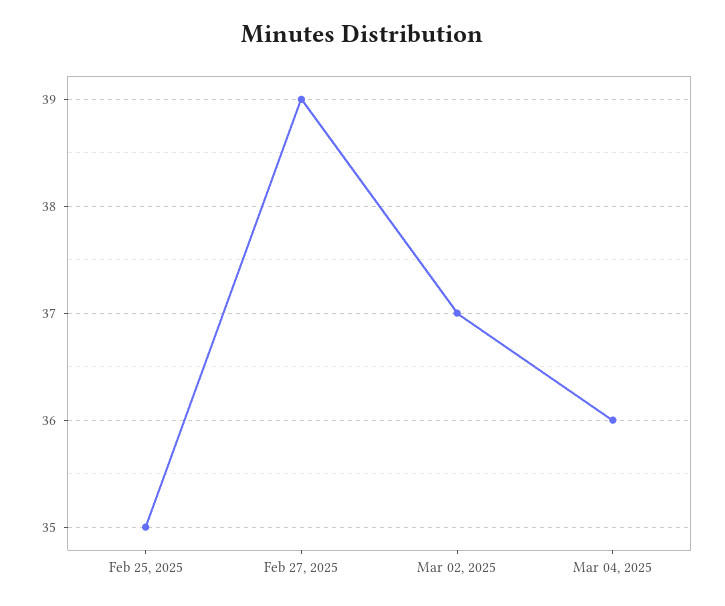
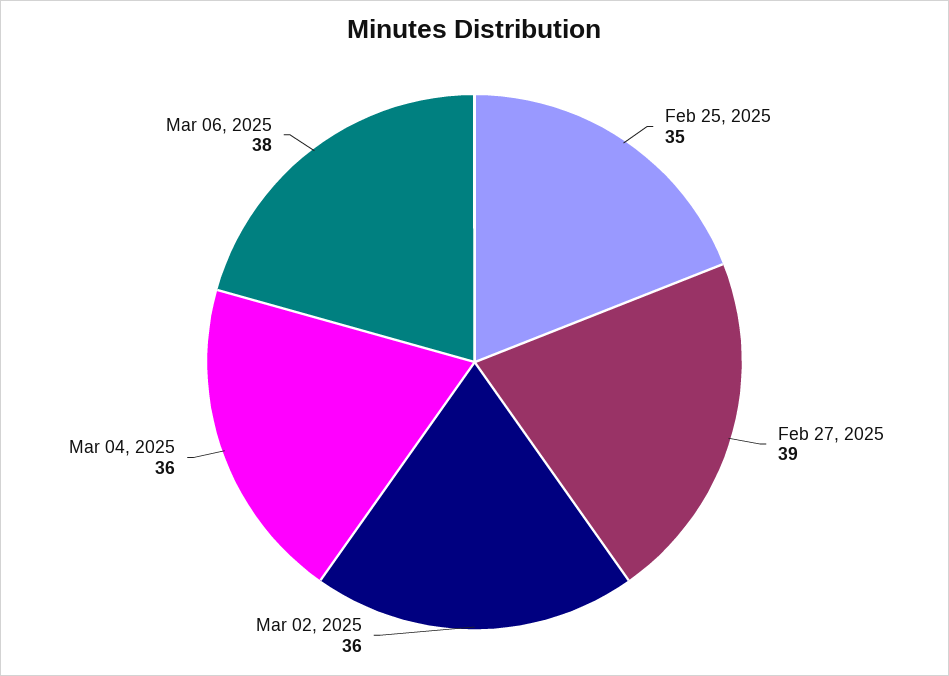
Mar 02, 2025: 37 -> 36
Mar 06, 2025: none -> 38

